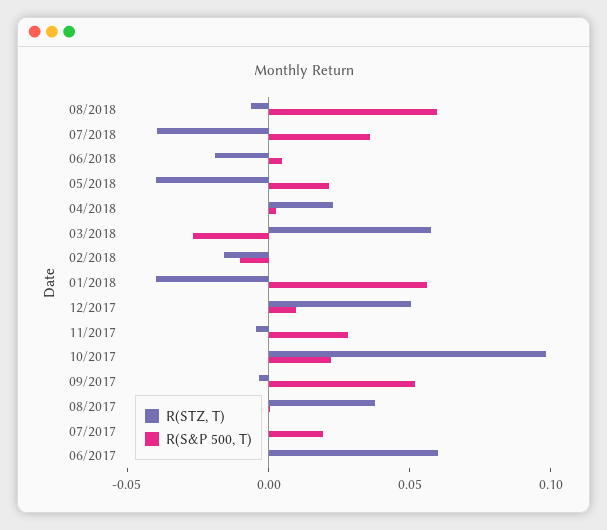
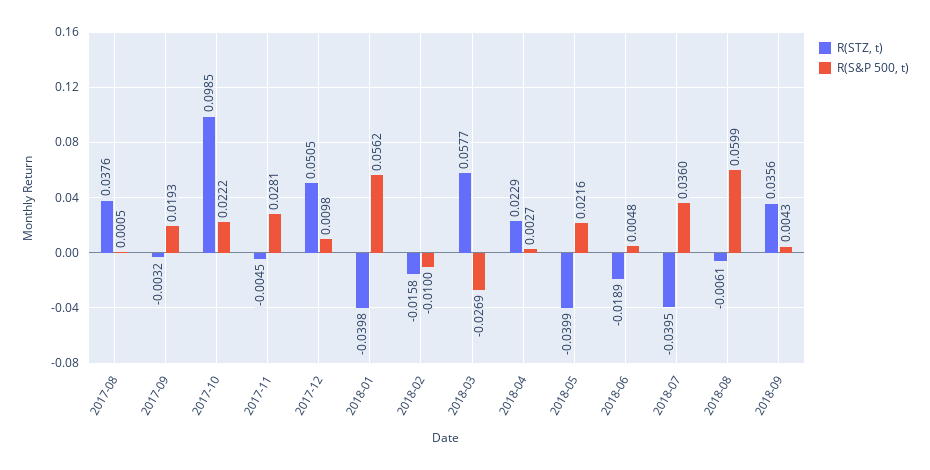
R(S&P 500, T), 09/2017: 0.05 -> 0.0193
R(STZ, T), 07/2017: 0 -> none
R(S&P 500, T), 07/2017: 0.02 -> none
R(STZ, T), 06/2017: 0.06 -> none
R(S&P 500, T), 06/2017: 0 -> none
R(STZ, T), 2018-09: none -> 0.0356
R(S&P 500, T), 2018-09: none -> 0.0043

